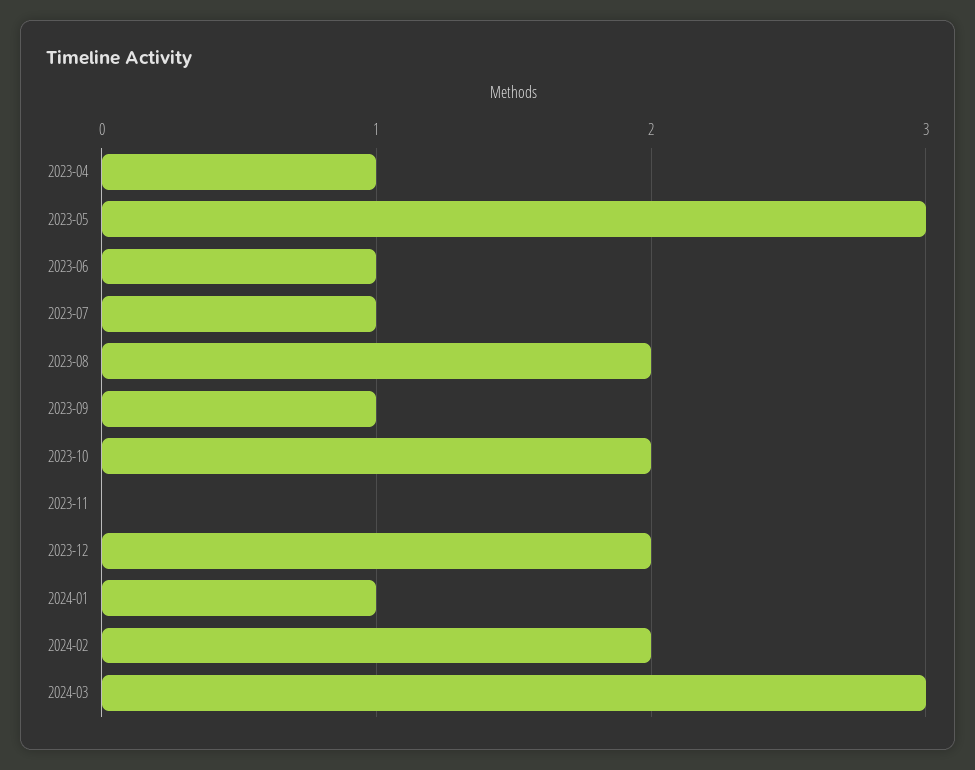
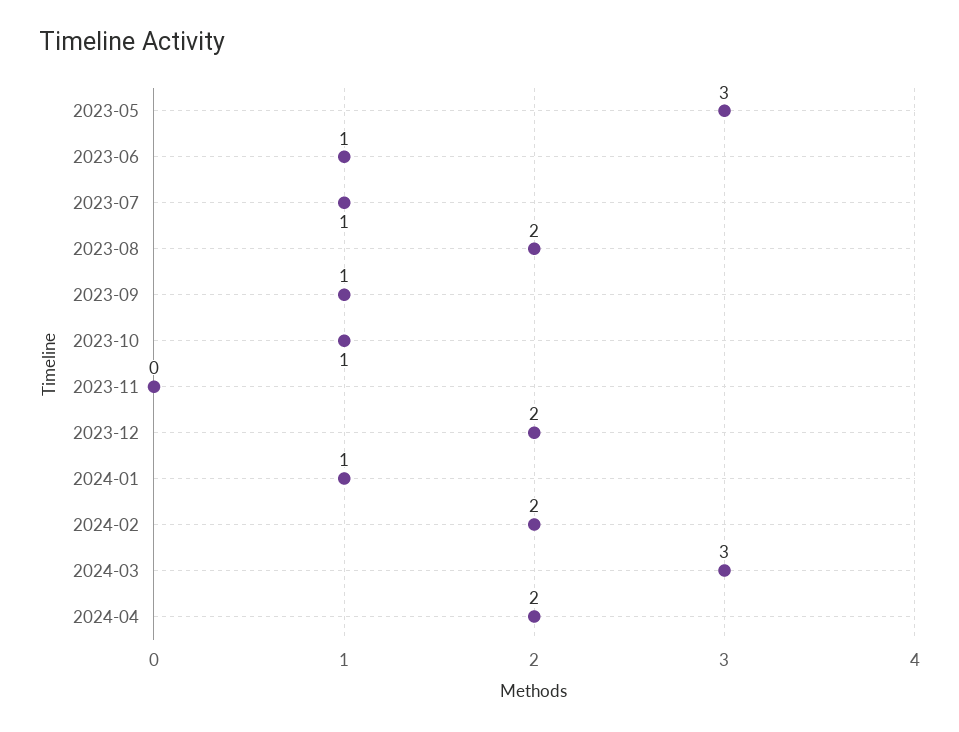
2023-04: 1 -> none
2023-10: 2 -> 1
2024-04: none -> 2

